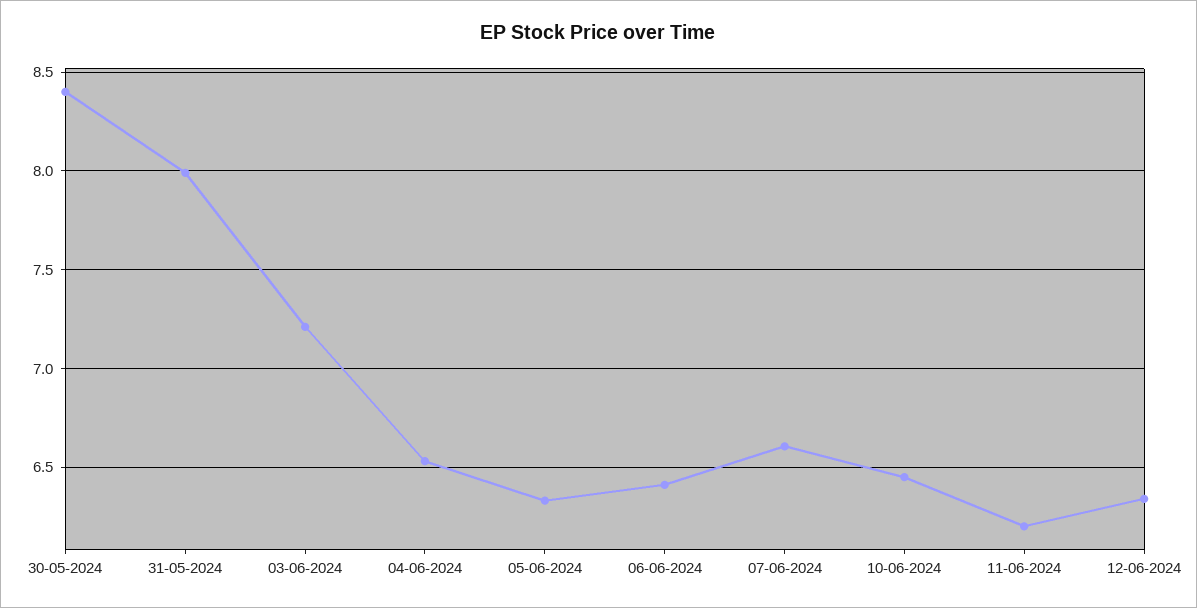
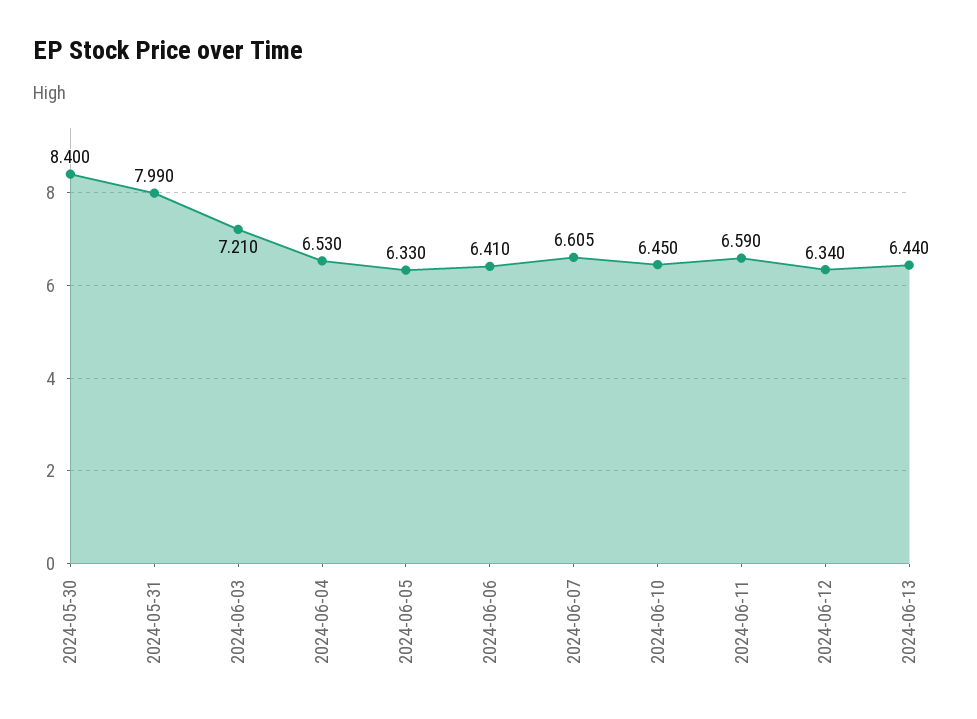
11-06-2024: 6.2 -> 6.59
2024-06-13: none -> 6.44

